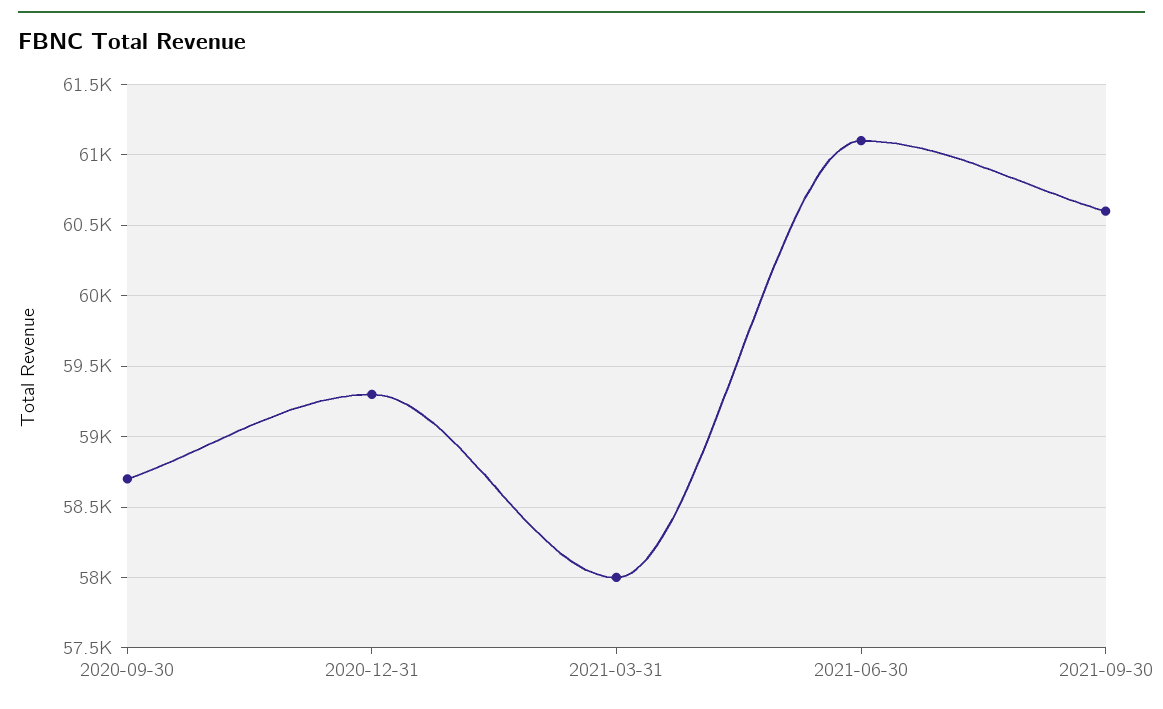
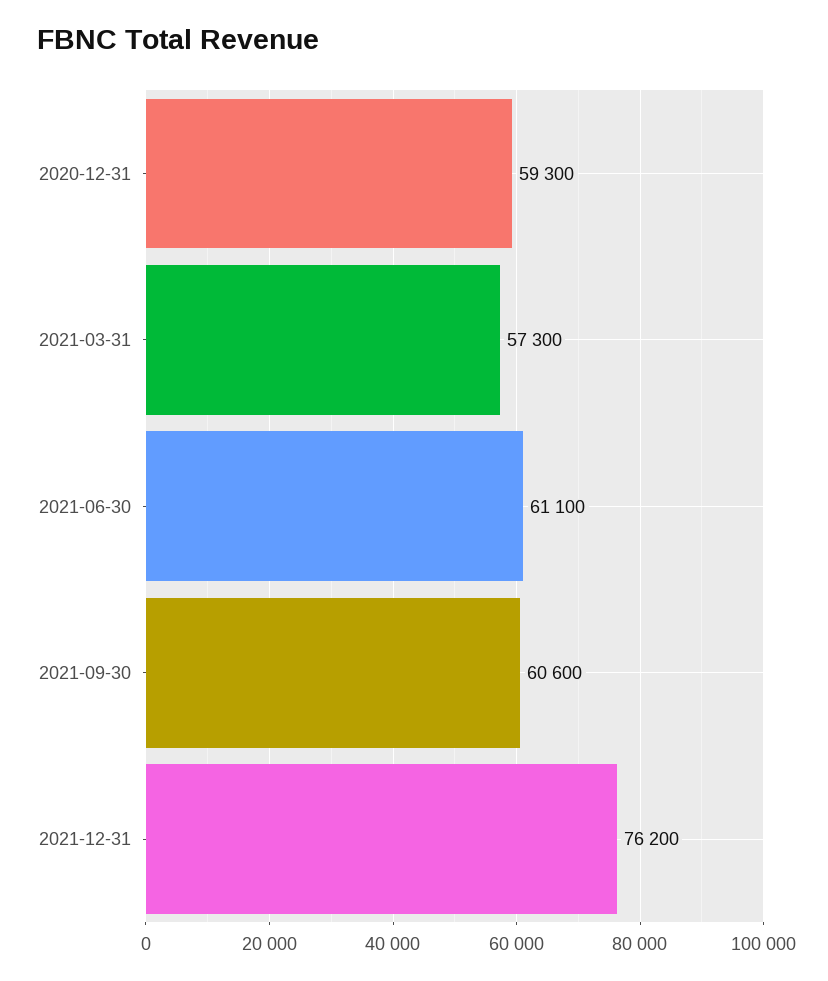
2020-09-30: 58700 -> none
2021-03-31: 58000 -> 57300
2021-12-31: none -> 76200

